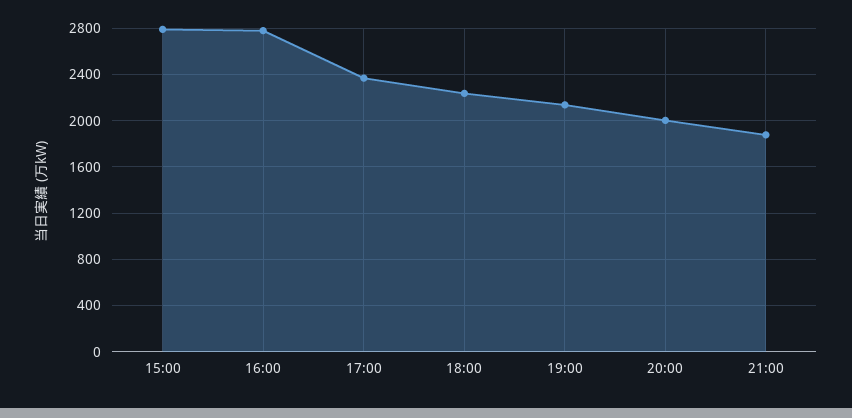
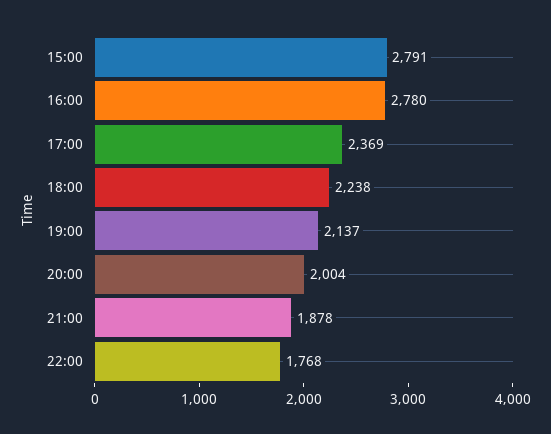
22:00: none -> 1768

